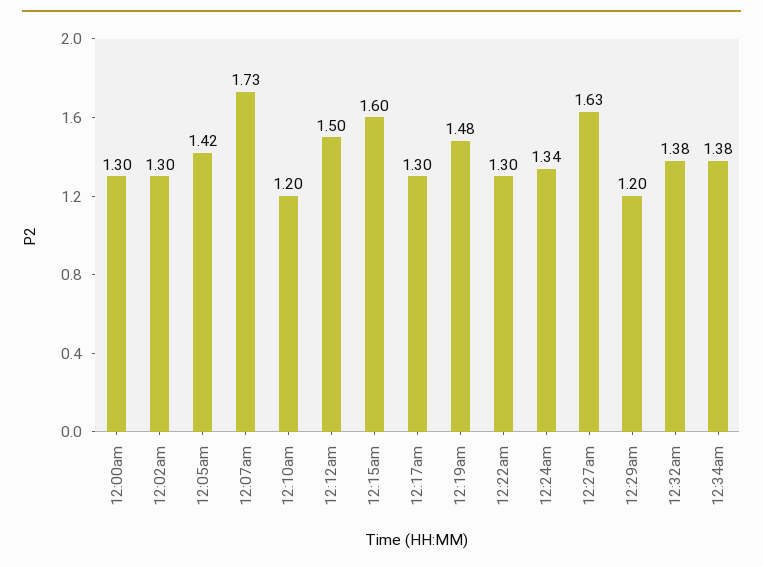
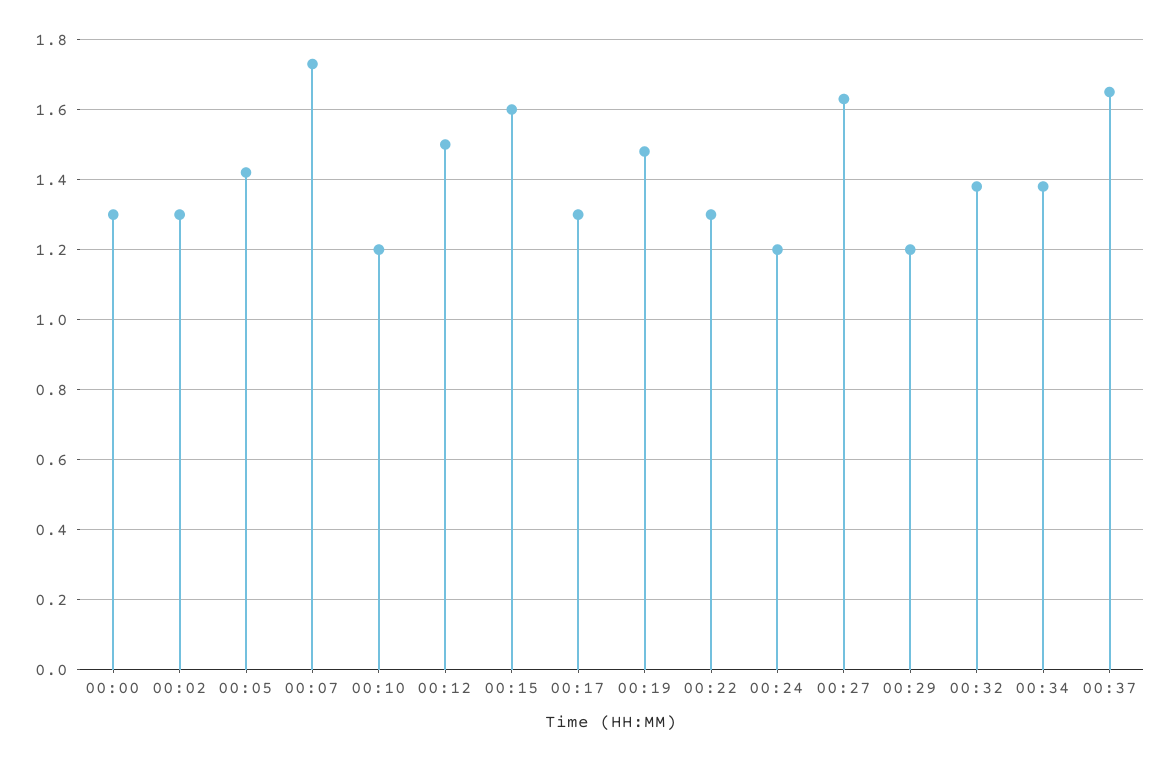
12:24am: 1.34 -> 1.2
00:37: none -> 1.65

